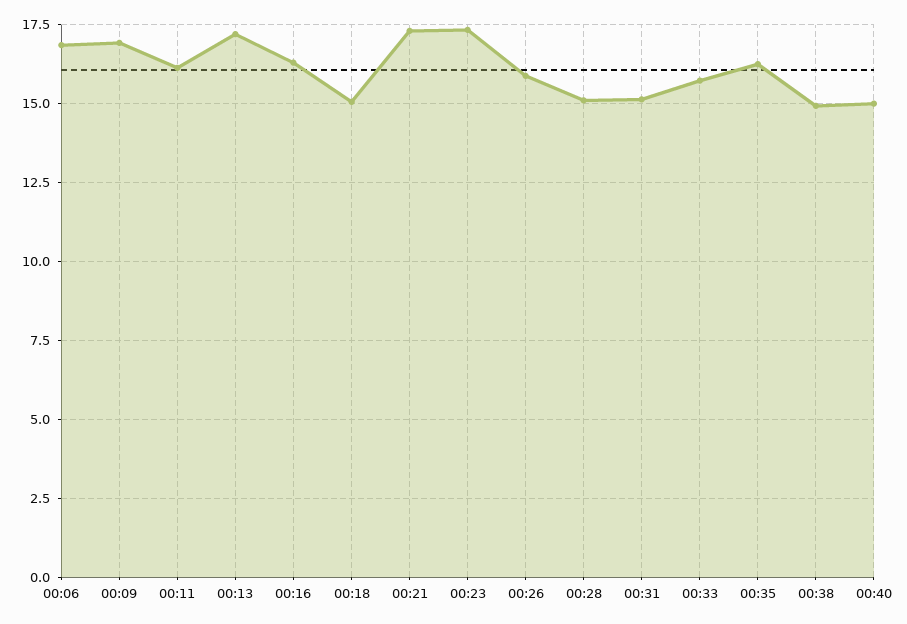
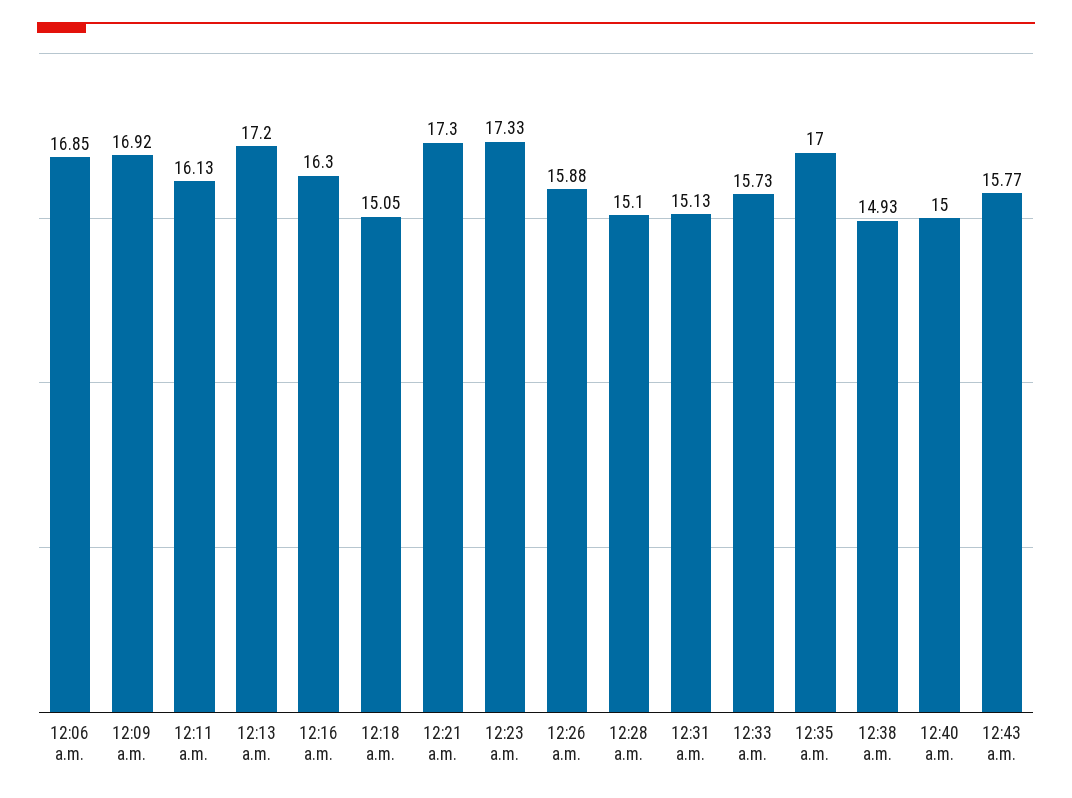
00:35: 16.25 -> 17
12:43 a.m.: none -> 15.77

